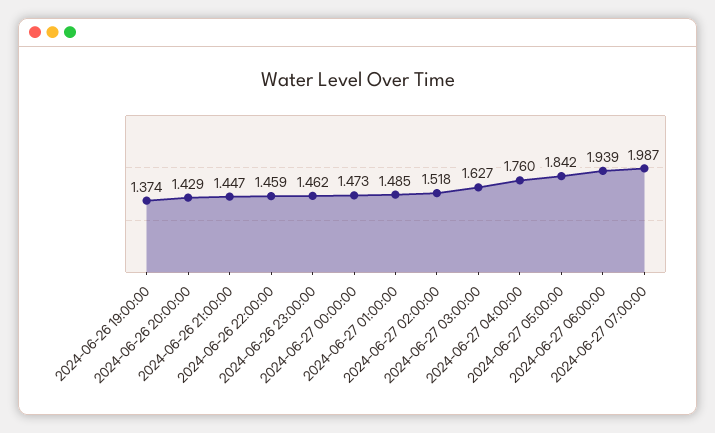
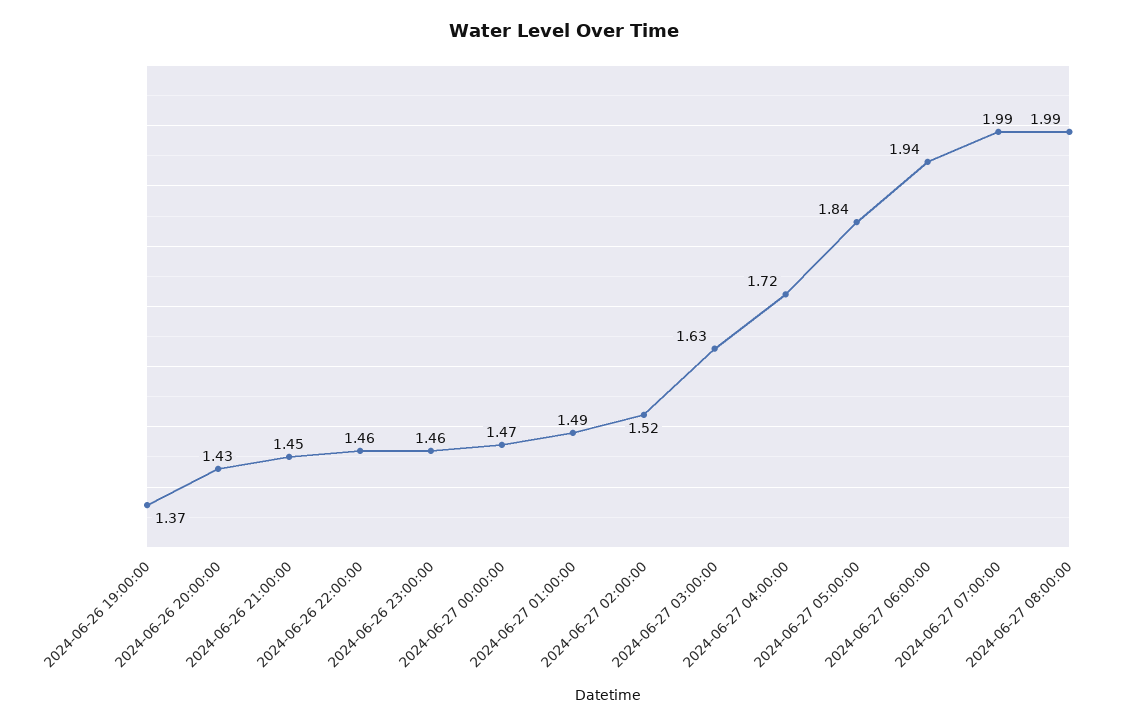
2024-06-27 04:00:00: 1.76 -> 1.72
2024-06-27 08:00:00: none -> 1.99

